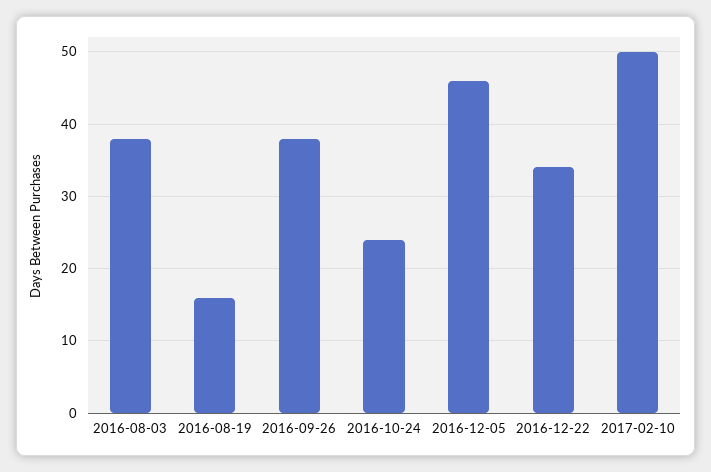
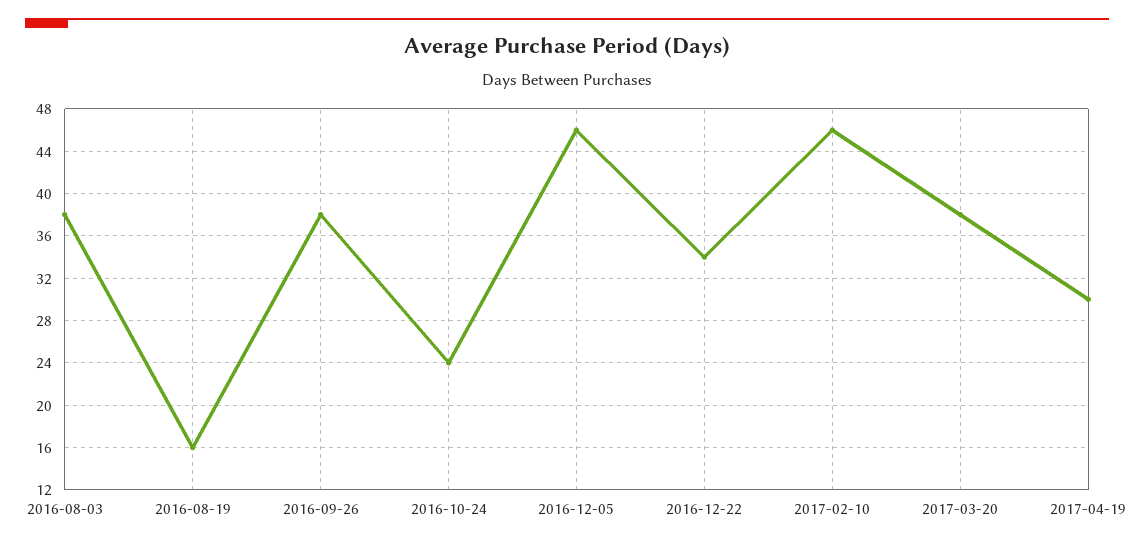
2017-02-10: 50 -> 46
2017-03-20: none -> 38
2017-04-19: none -> 30

